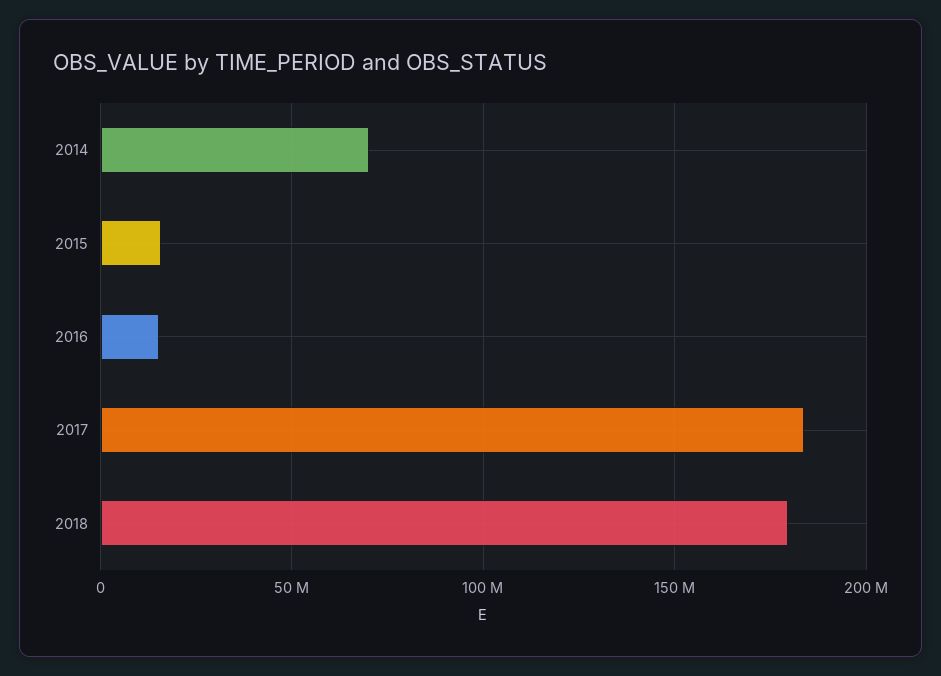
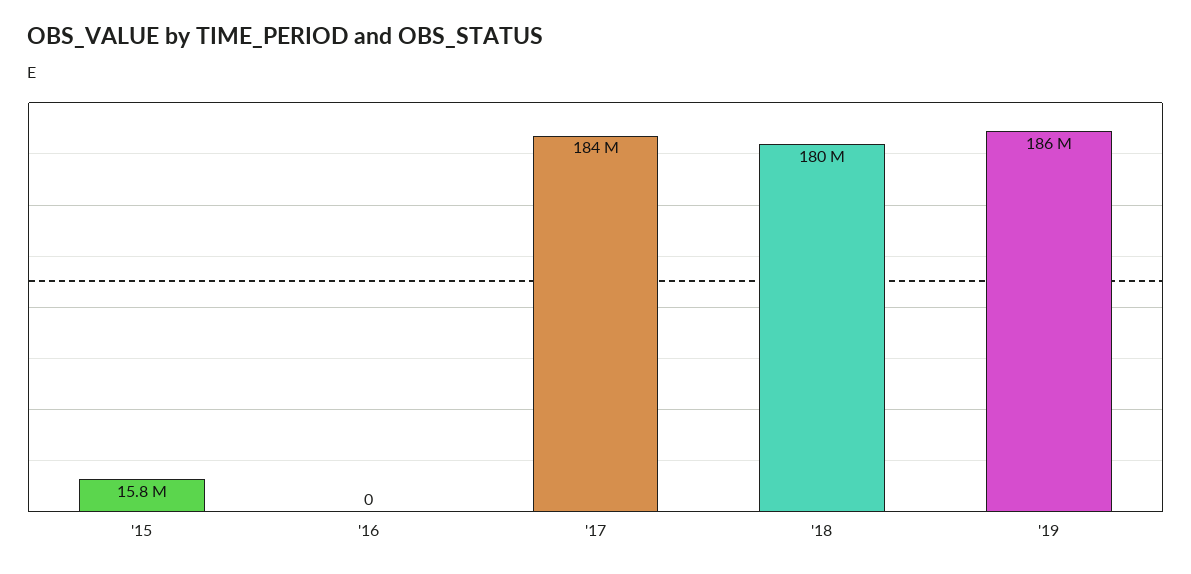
2014: 70000000 -> none
2016: 15000000 -> 0
'19: none -> 186000000

